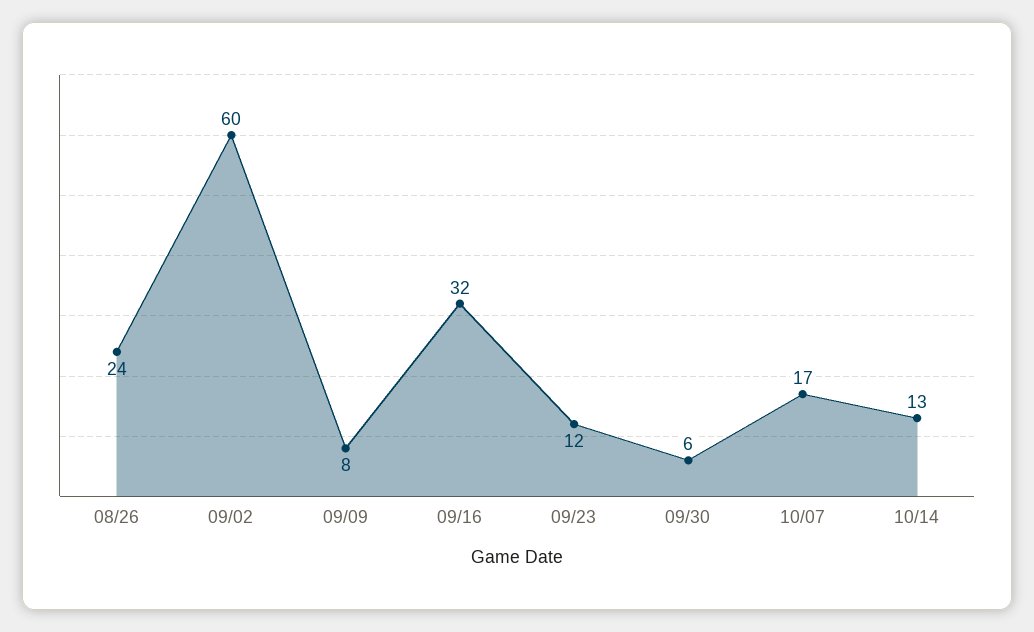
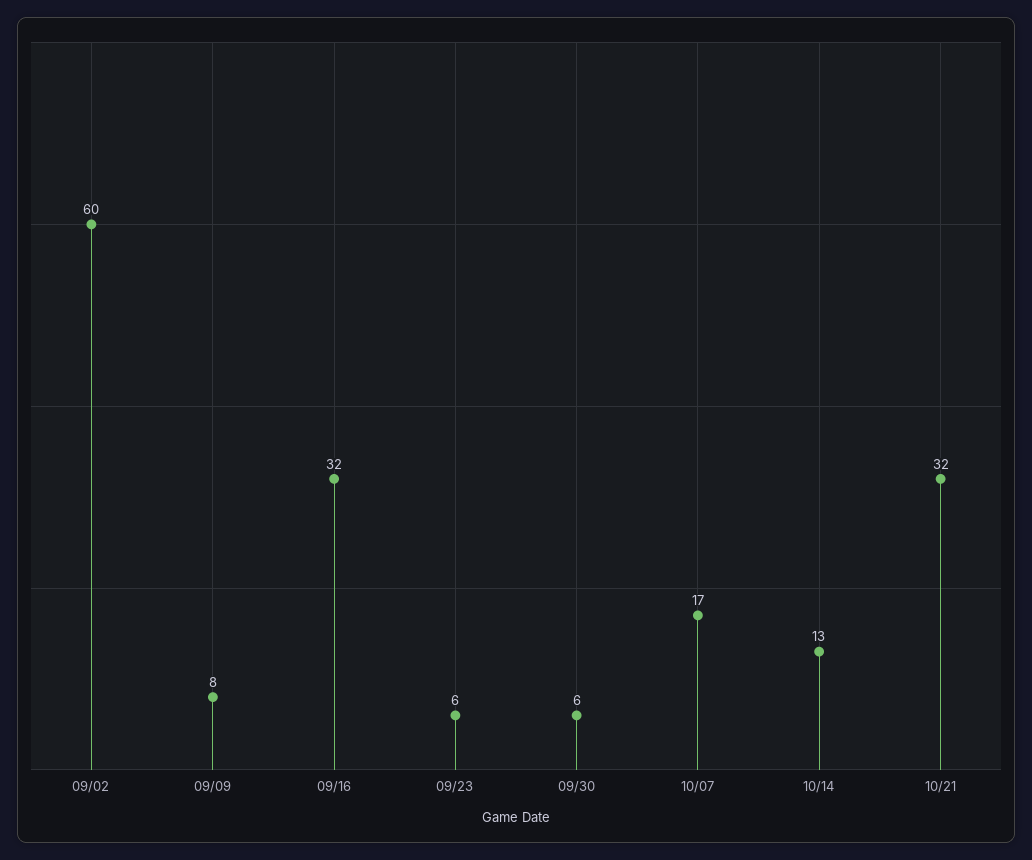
08/26: 24 -> none
09/23: 12 -> 6
10/21: none -> 32

